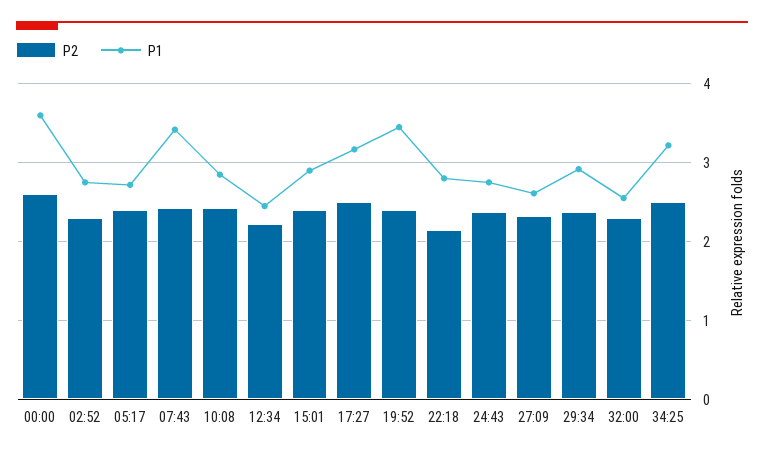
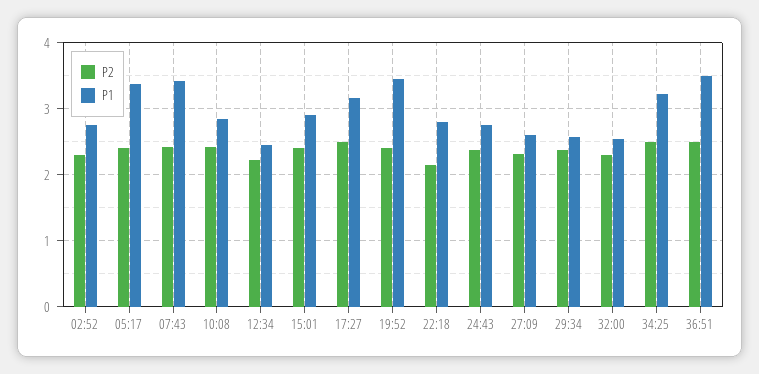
P2, 00:00: 2.6 -> none
P1, 00:00: 3.6 -> none
P1, 05:17: 2.7 -> 3.4
P1, 29:34: 2.9 -> 2.6
P2, 36:51: none -> 2.5
P1, 36:51: none -> 3.5

